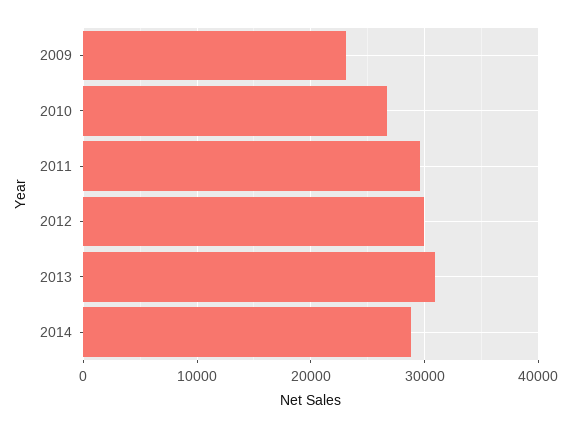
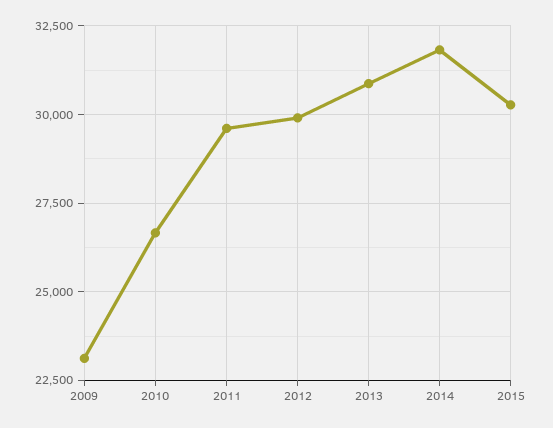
2014: 29000 -> 31750
2015: none -> 30250

